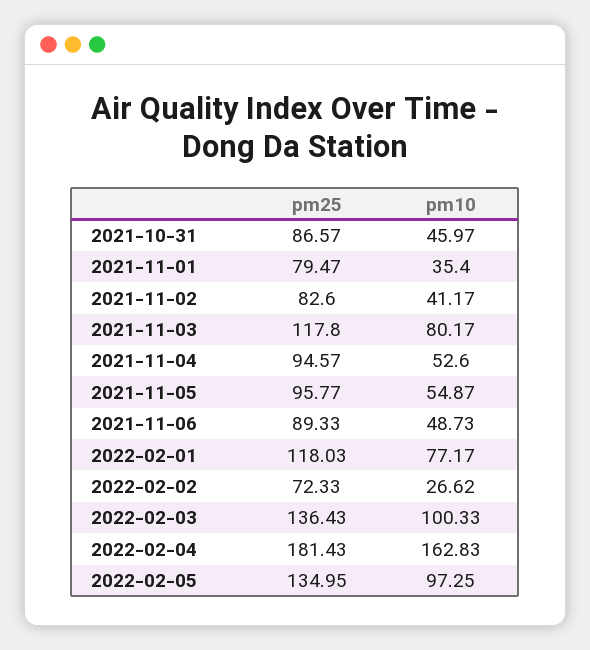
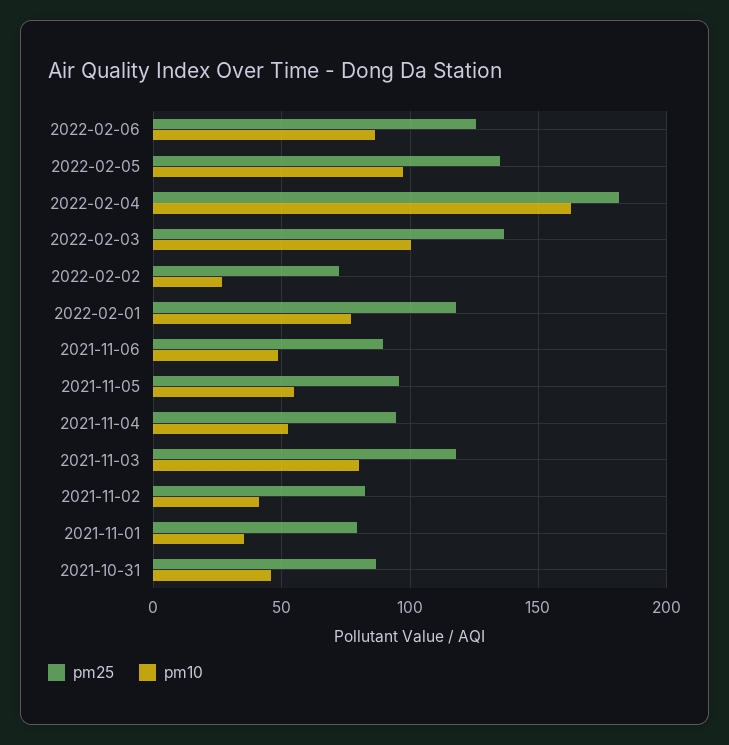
pm25, 2022-02-06: none -> 125
pm10, 2022-02-06: none -> 85

